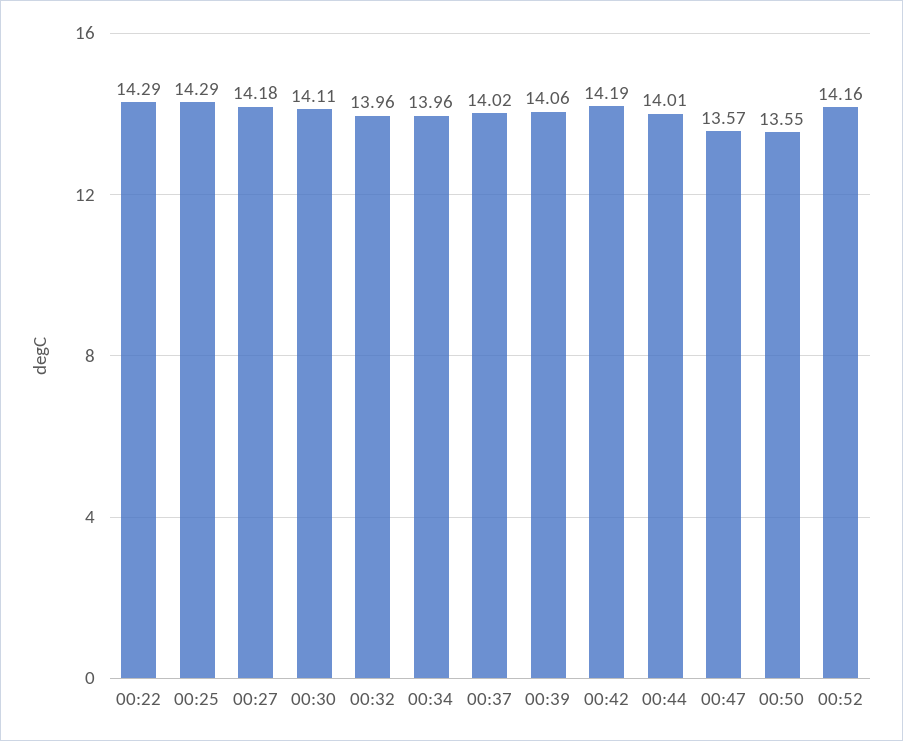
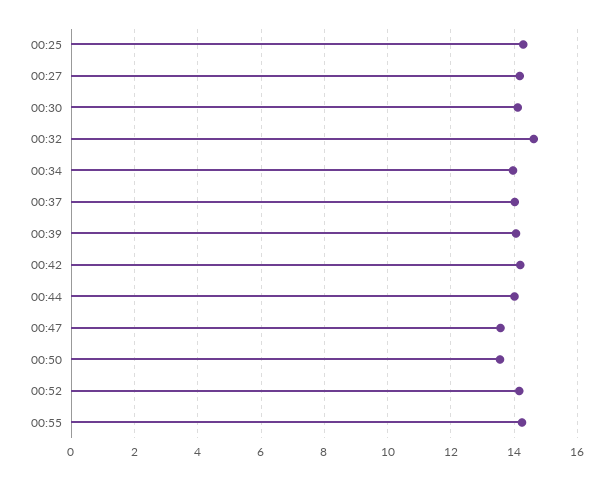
00:22: 14.29 -> none
00:32: 13.96 -> 14.6
00:55: none -> 14.2

